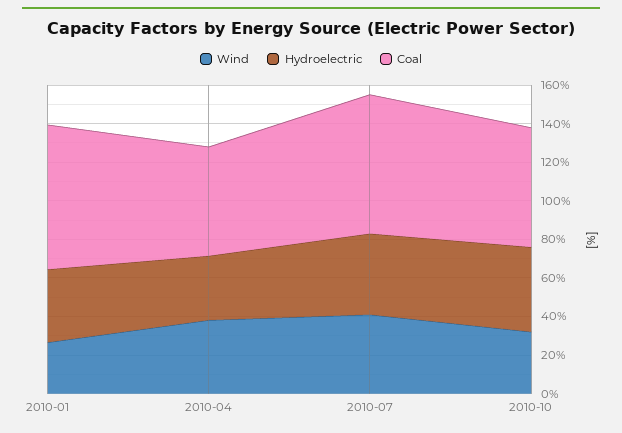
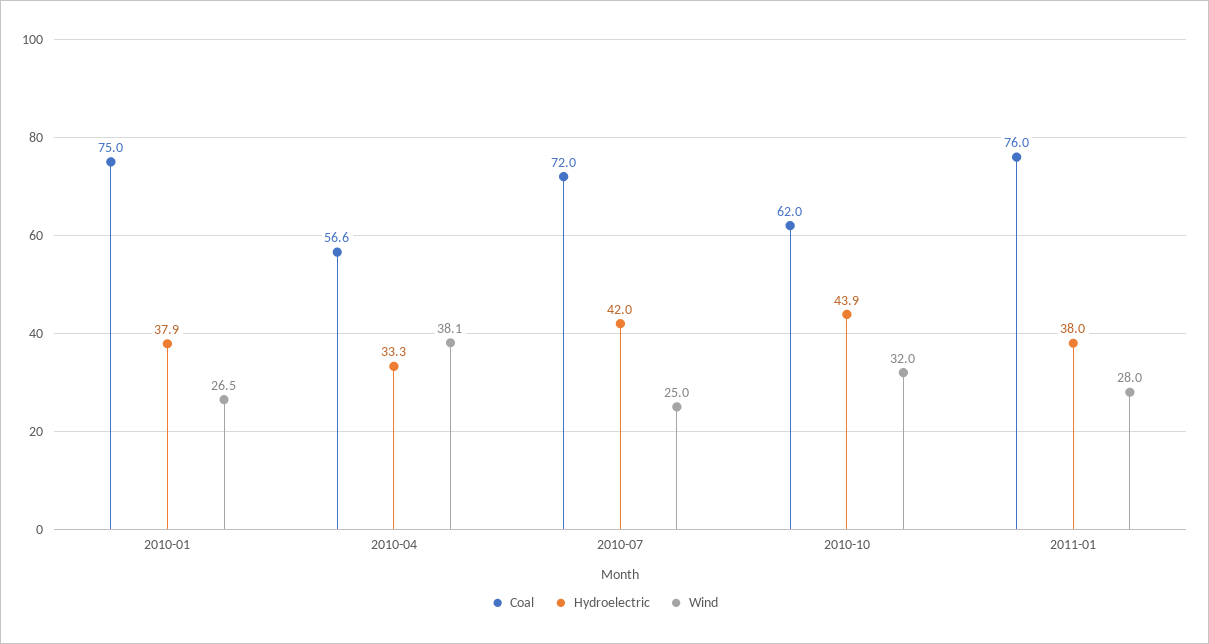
Wind, 2010-07: 40 -> 25
Coal, 2011-01: none -> 76
Hydroelectric, 2011-01: none -> 38
Wind, 2011-01: none -> 28

